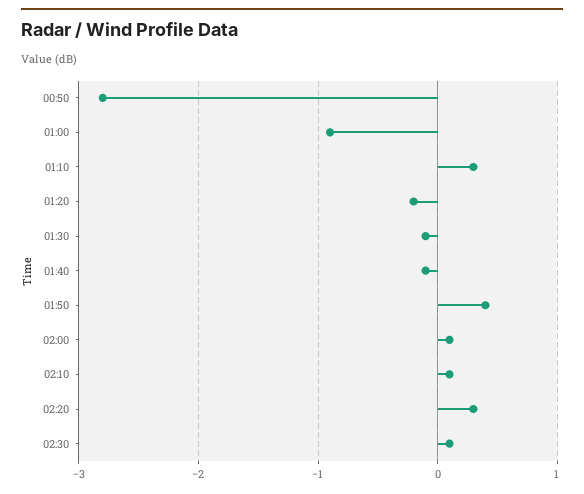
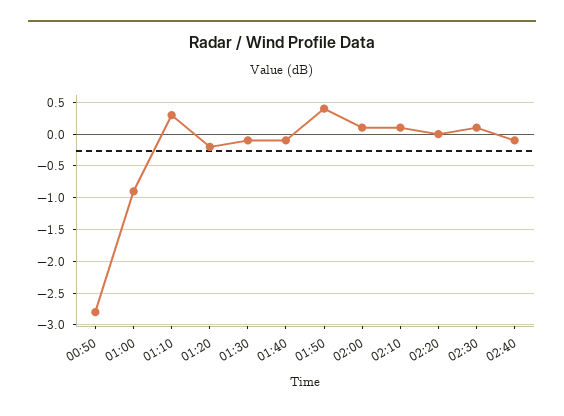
02:20: 0.3 -> 0
02:40: none -> -0.1

